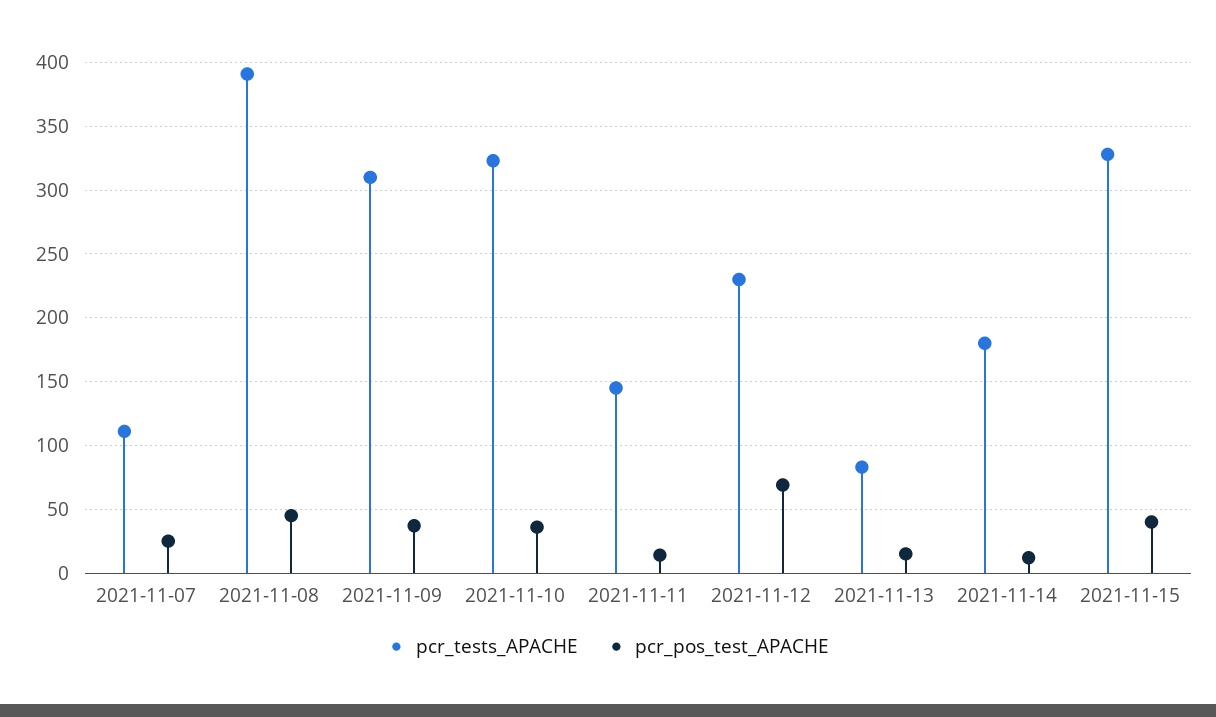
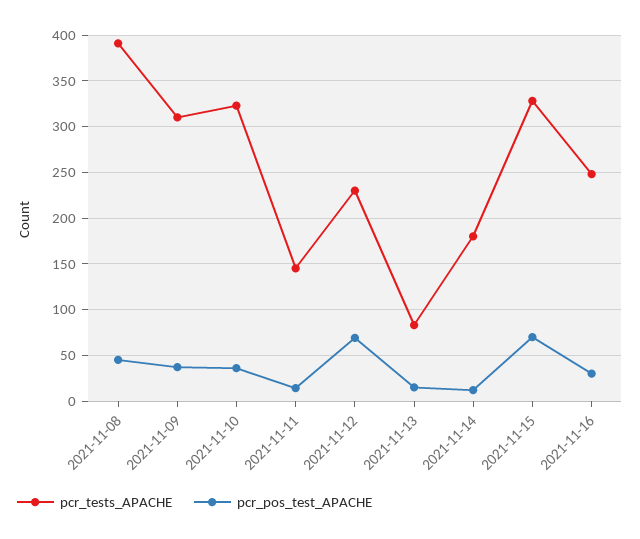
pcr_tests_APACHE, 2021-11-07: 110 -> none
pcr_pos_test_APACHE, 2021-11-07: 25 -> none
pcr_pos_test_APACHE, 2021-11-15: 40 -> 70
pcr_tests_APACHE, 2021-11-16: none -> 250
pcr_pos_test_APACHE, 2021-11-16: none -> 30

